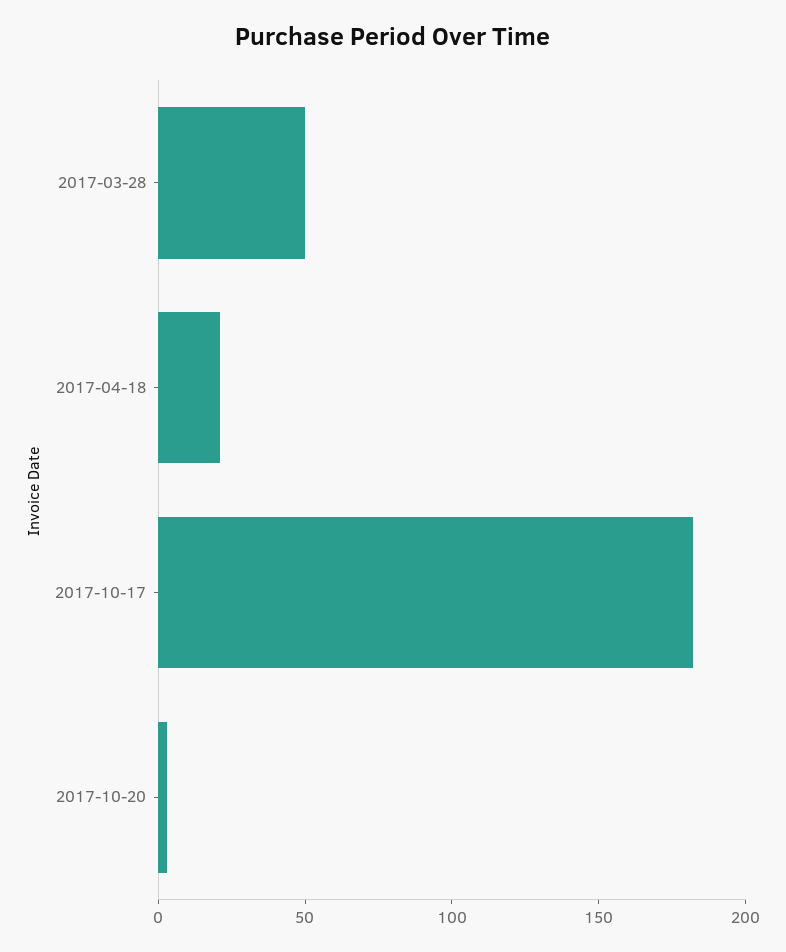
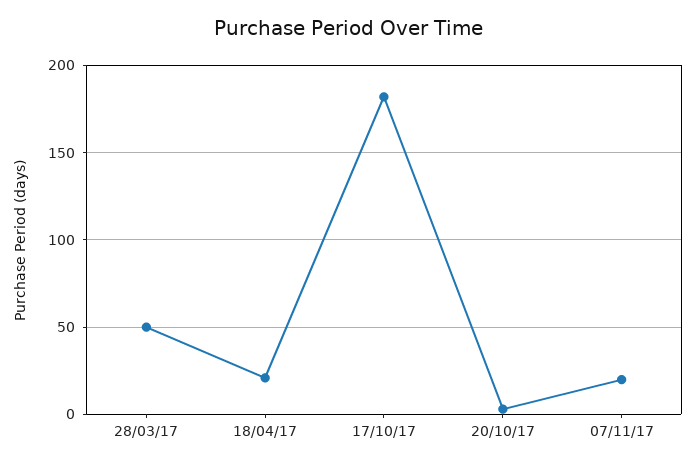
07/11/17: none -> 20

